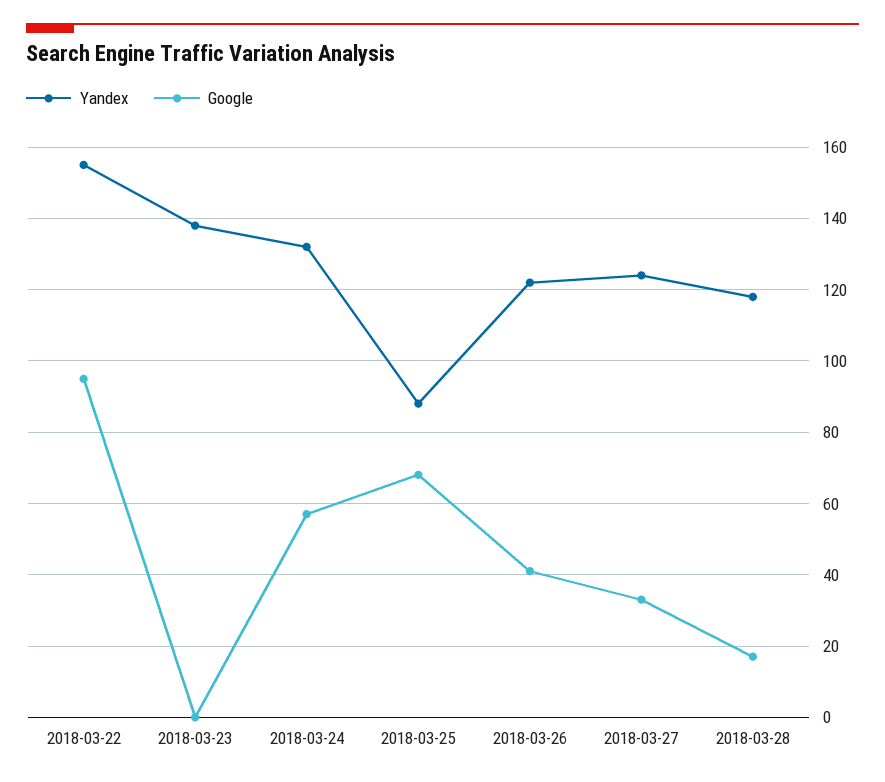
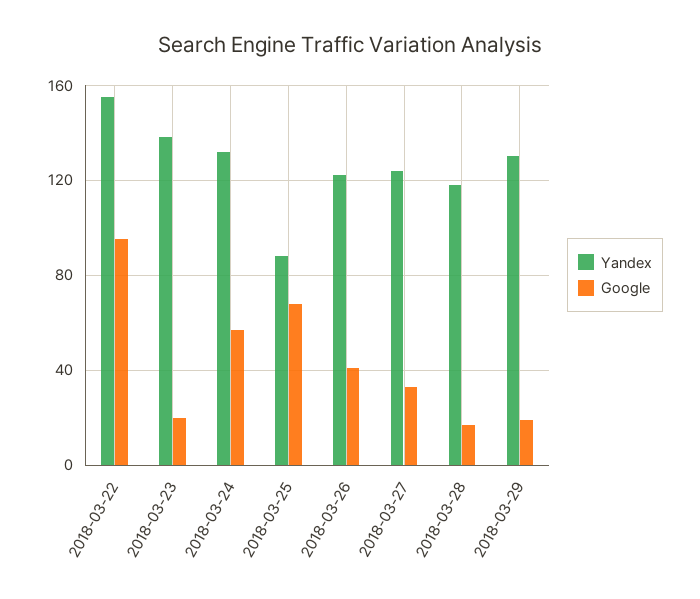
Google, 2018-03-23: 0 -> 20
Yandex, 2018-03-29: none -> 130
Google, 2018-03-29: none -> 20

